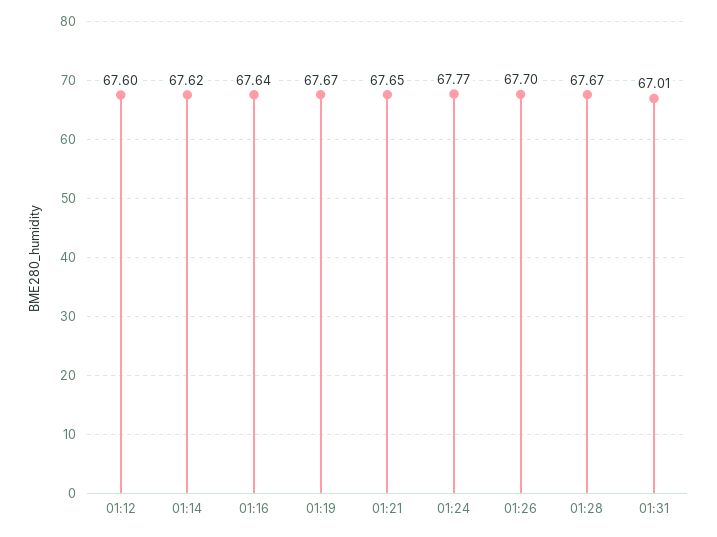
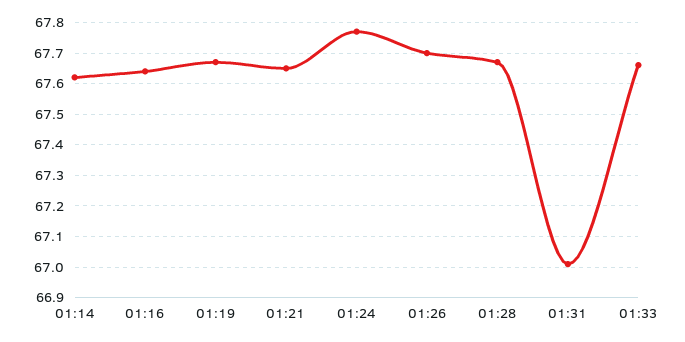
01:12: 67.6 -> none
01:33: none -> 67.65

